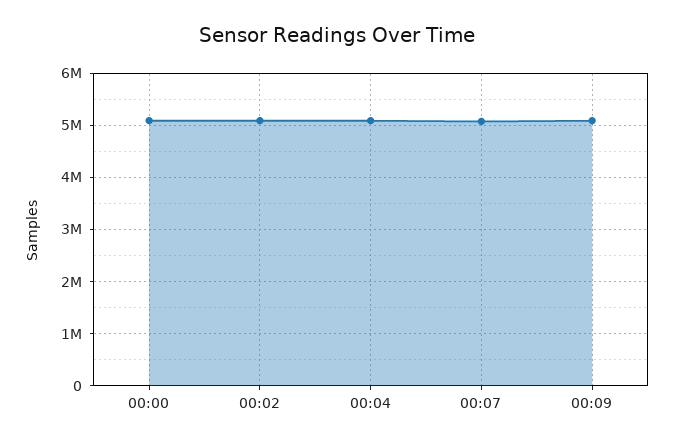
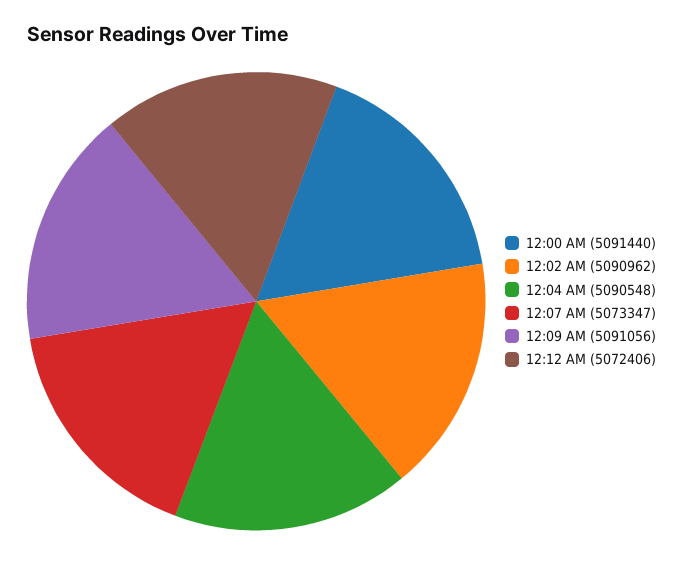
12:12 AM: none -> 5072406

